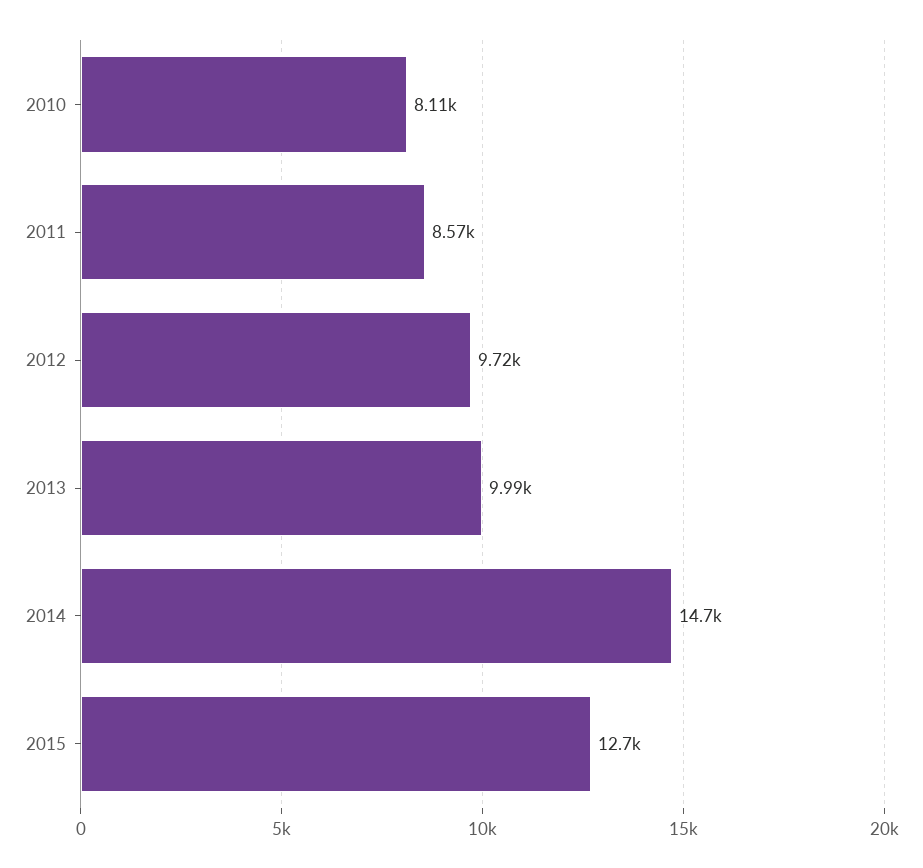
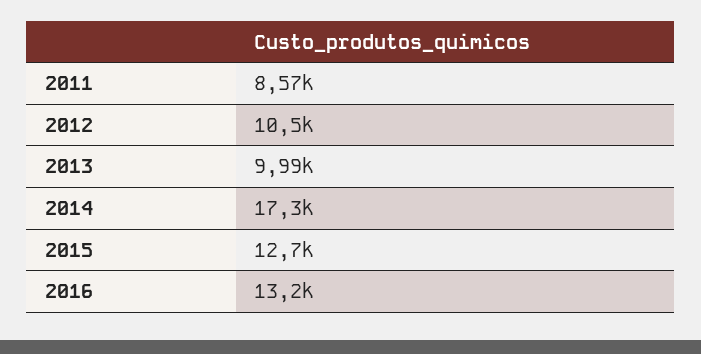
2010: 8110 -> none
2012: 9720 -> 10500
2014: 14700 -> 17300
2016: none -> 13200

